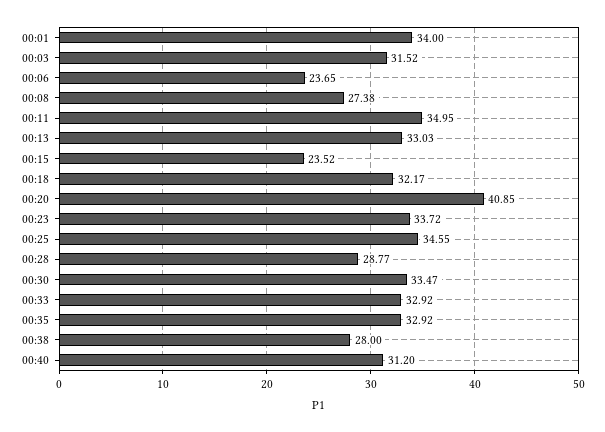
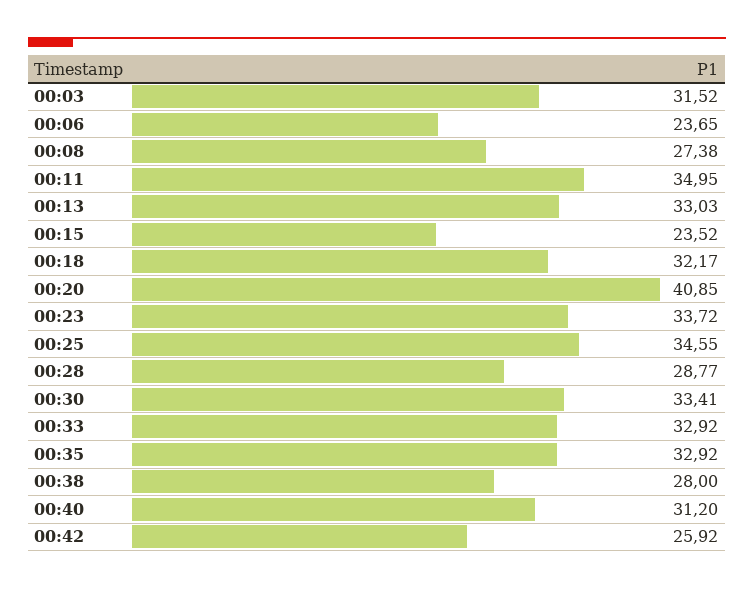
00:01: 34 -> none
00:30: 33.47 -> 33.41
00:42: none -> 25.92

